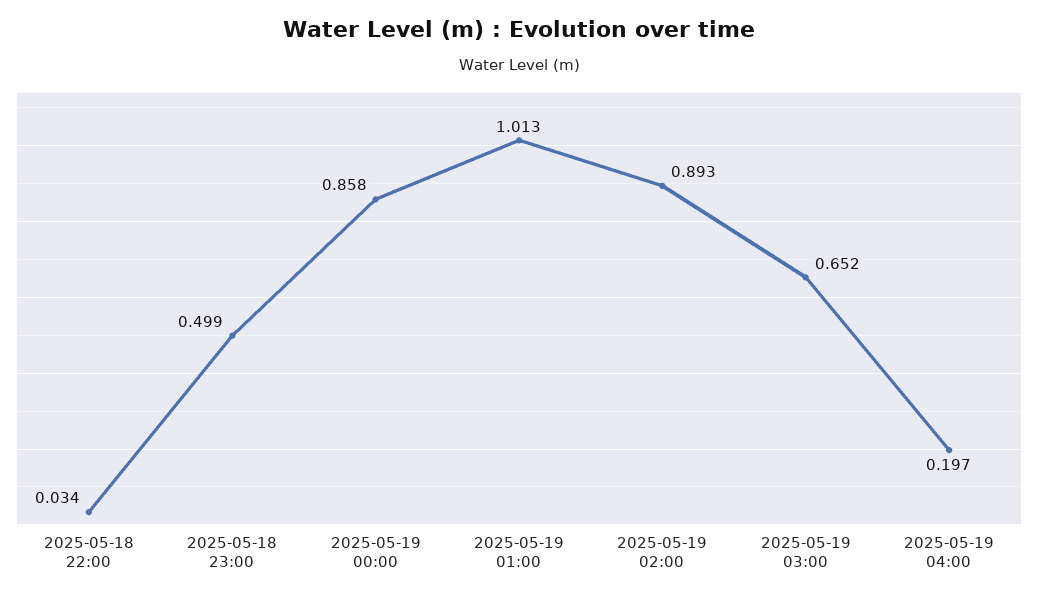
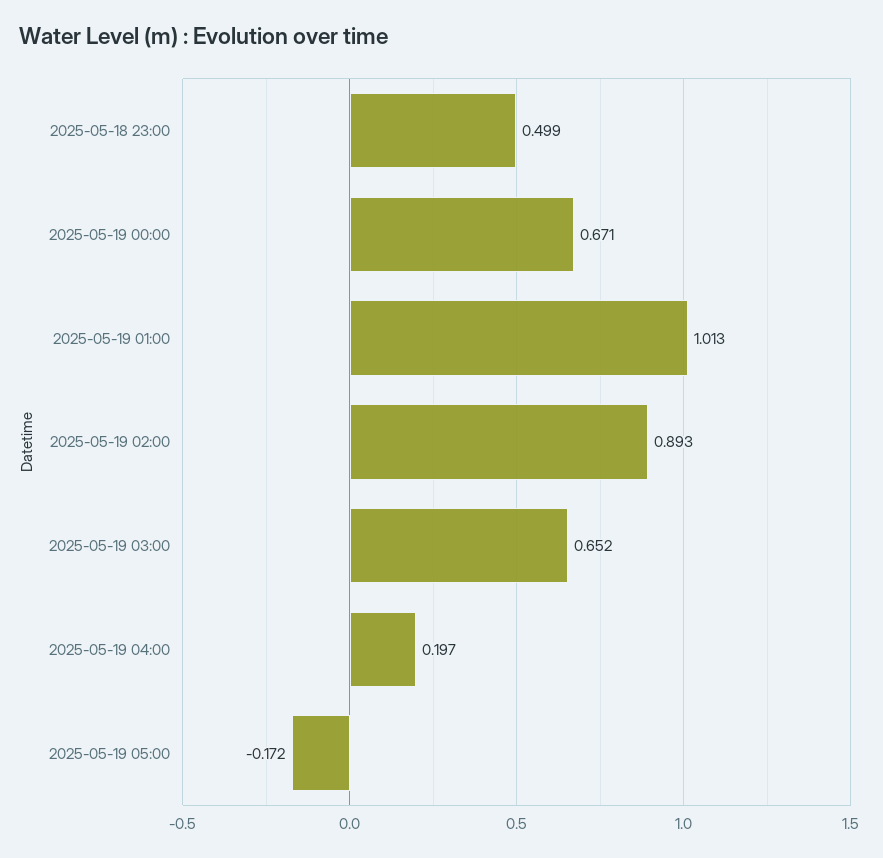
2025-05-18 22:00: 0.034 -> none
2025-05-19 00:00: 0.858 -> 0.671
2025-05-19 05:00: none -> -0.172

